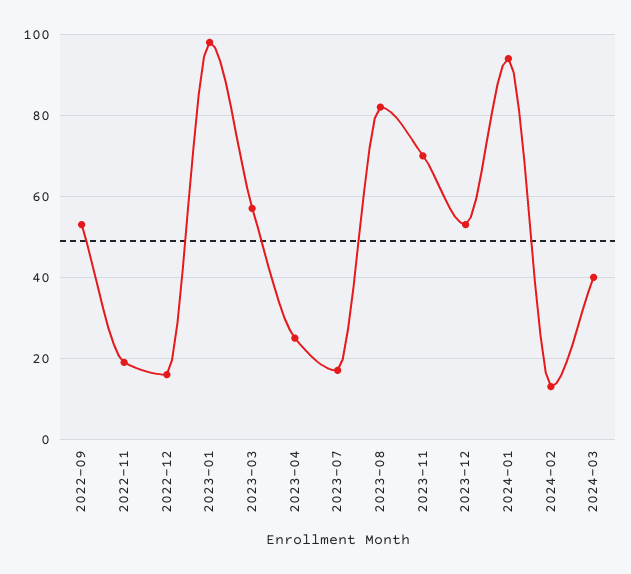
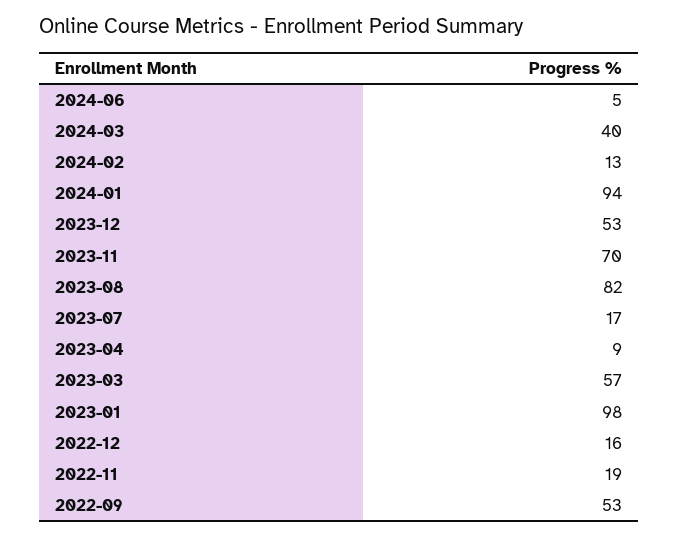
2023-04: 25 -> 9
2024-06: none -> 5

